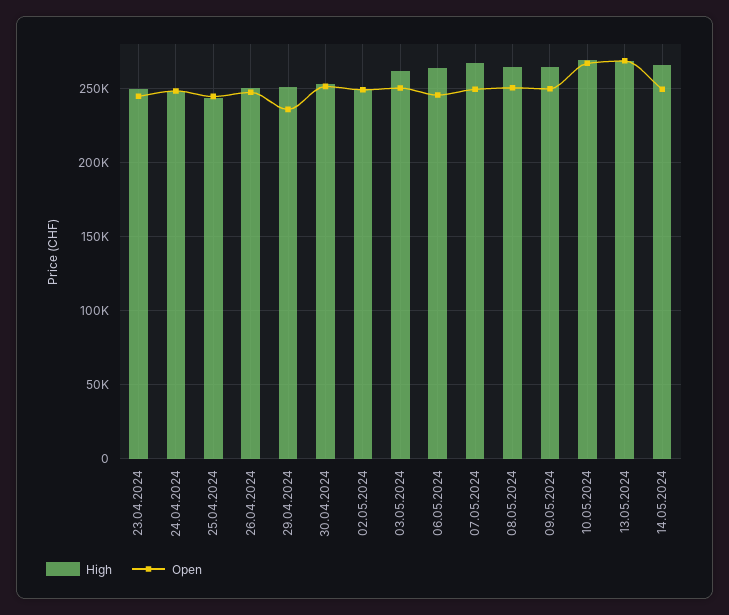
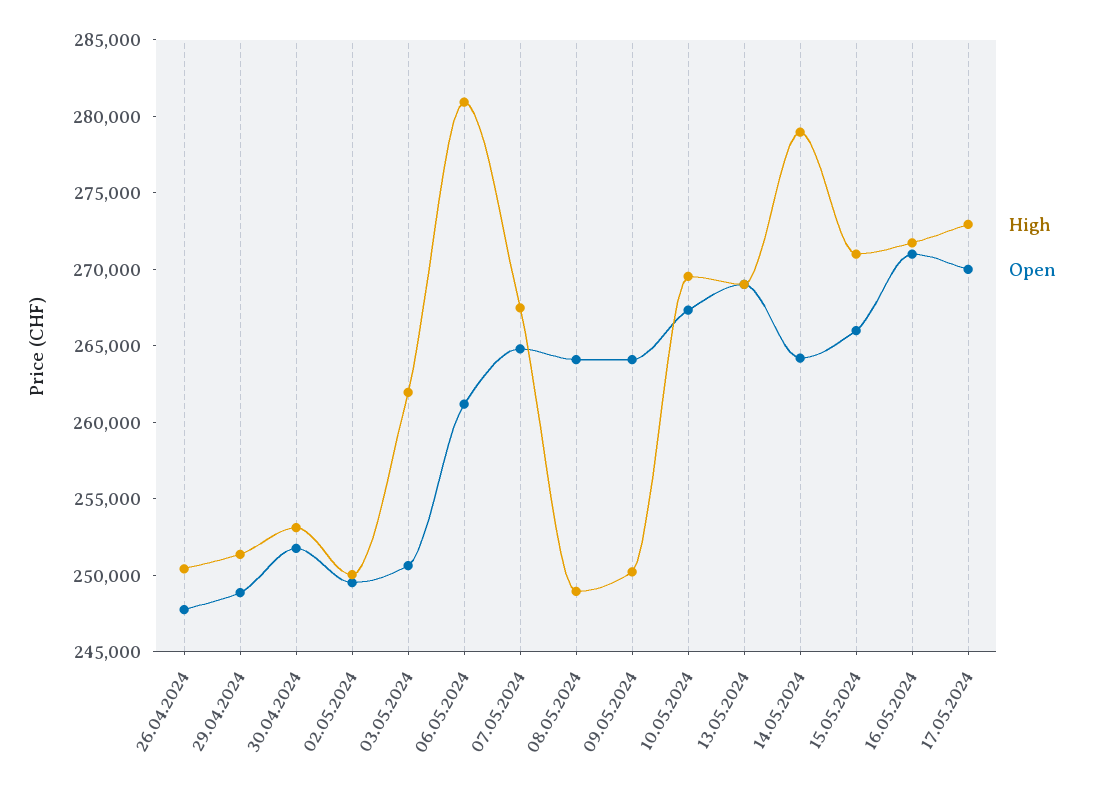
High, 23.04.2024: 250000 -> none
Open, 23.04.2024: 245000 -> none
High, 24.04.2024: 250000 -> none
Open, 24.04.2024: 250000 -> none
High, 25.04.2024: 245000 -> none
Open, 25.04.2024: 245000 -> none
Open, 29.04.2024: 235000 -> 249000
High, 06.05.2024: 265000 -> 281000
Open, 06.05.2024: 245000 -> 261000
Open, 07.05.2024: 250000 -> 265000
High, 08.05.2024: 265000 -> 249000
Open, 08.05.2024: 250000 -> 264000
High, 09.05.2024: 265000 -> 250000
Open, 09.05.2024: 250000 -> 264000
High, 14.05.2024: 265000 -> 279000
Open, 14.05.2024: 250000 -> 264000
High, 15.05.2024: none -> 271000
Open, 15.05.2024: none -> 266000
High, 16.05.2024: none -> 272000
Open, 16.05.2024: none -> 271000
High, 17.05.2024: none -> 273000
Open, 17.05.2024: none -> 270000

